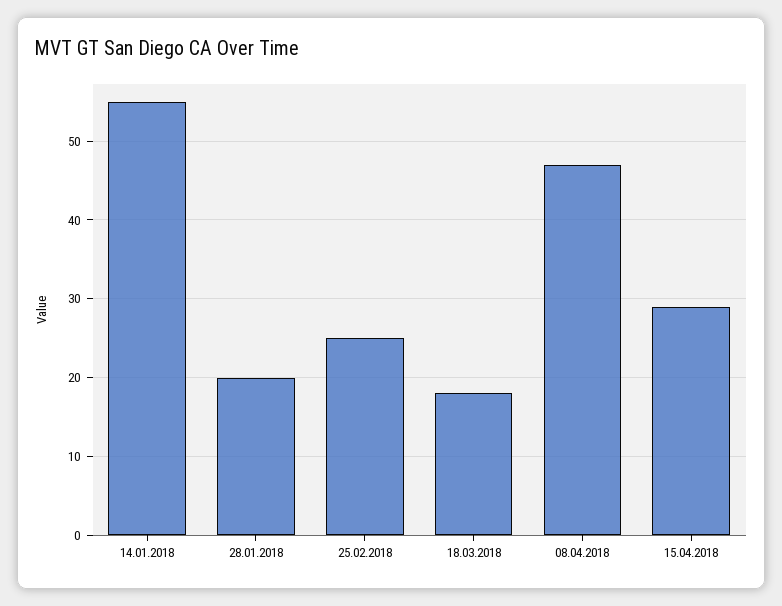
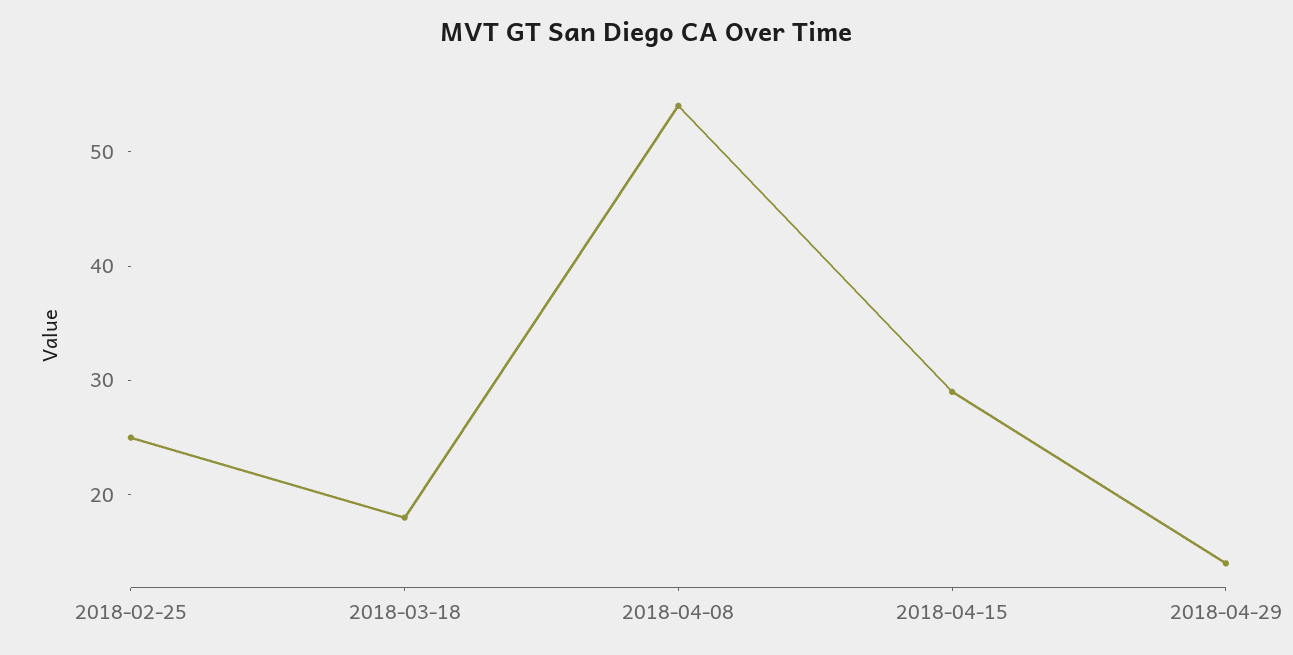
14.01.2018: 55 -> none
28.01.2018: 20 -> none
08.04.2018: 47 -> 54
2018-04-29: none -> 14

